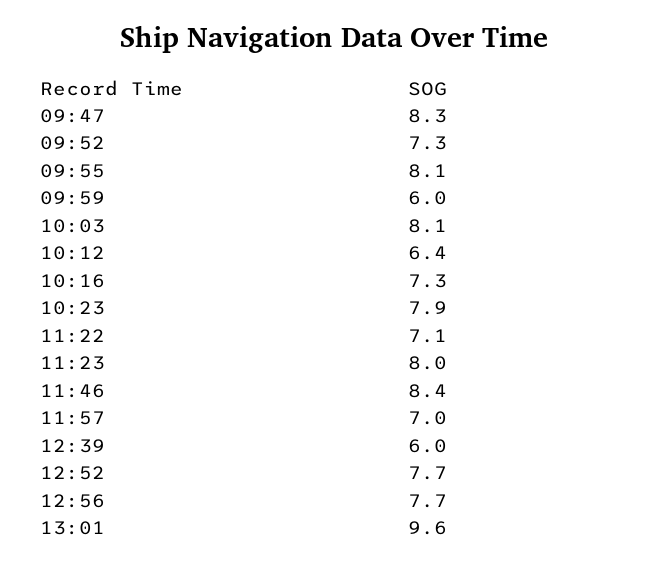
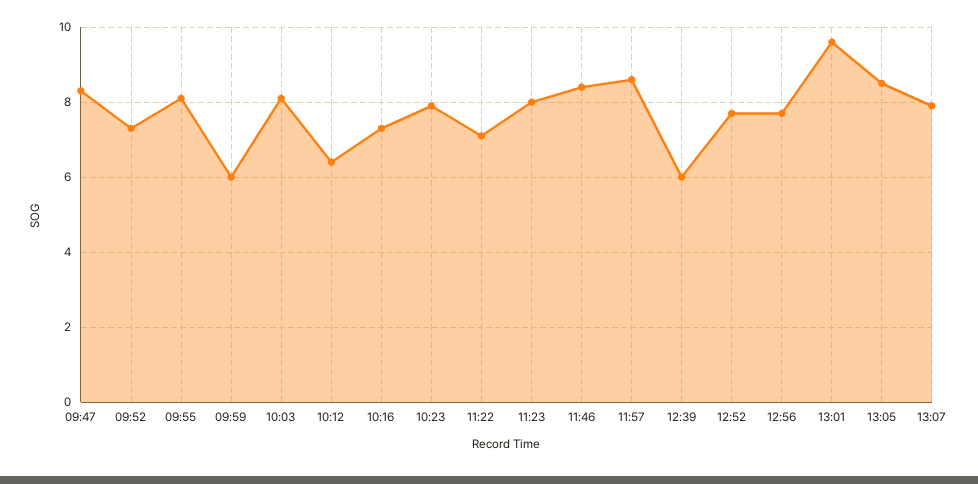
11:57: 7 -> 8.5
13:05: none -> 8.5
13:07: none -> 8

